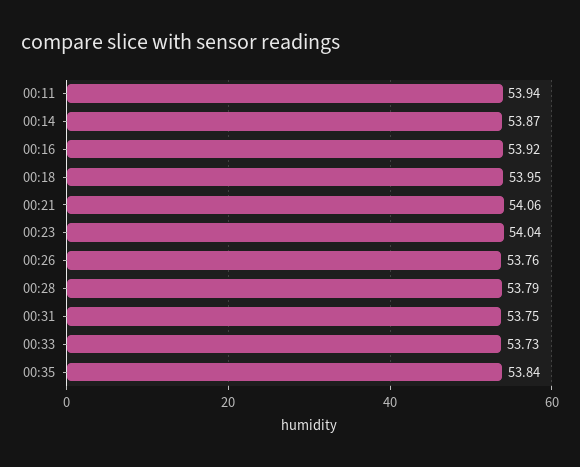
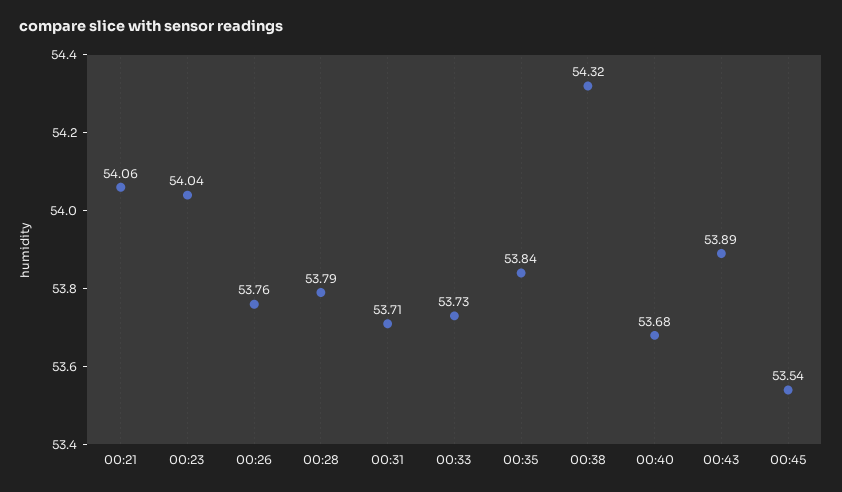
00:11: 53.94 -> none
00:14: 53.87 -> none
00:16: 53.92 -> none
00:18: 53.95 -> none
00:31: 53.75 -> 53.71
00:38: none -> 54.32
00:40: none -> 53.68
00:43: none -> 53.89
00:45: none -> 53.54

